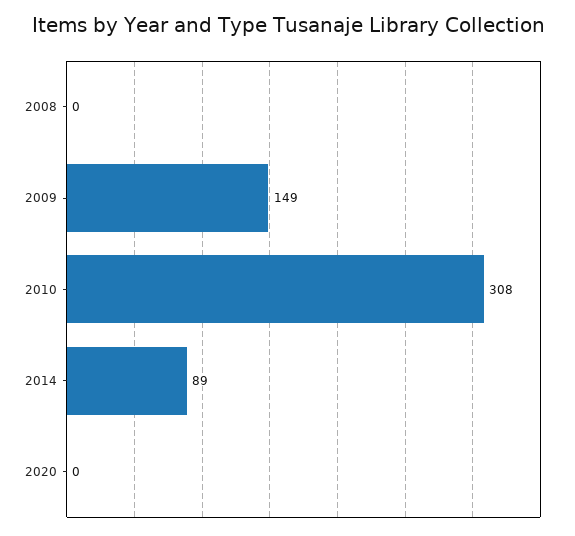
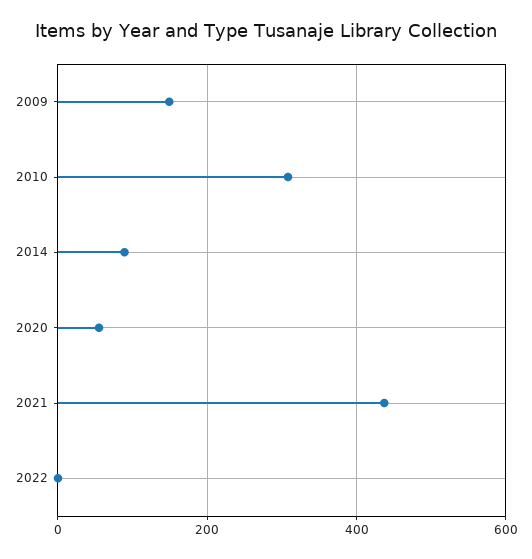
2008: 0 -> none
2020: 0 -> 60
2021: none -> 440
2022: none -> 0

